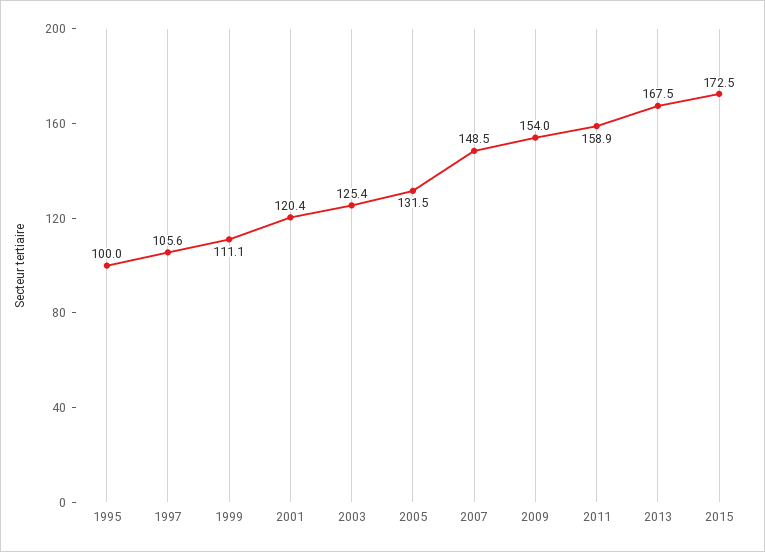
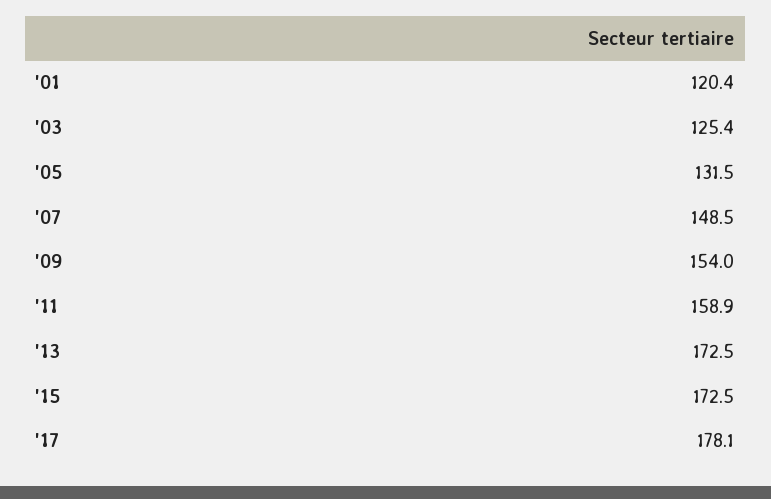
1995: 100 -> none
1997: 105.6 -> none
1999: 111.1 -> none
2013: 167.5 -> 172.5
'17: none -> 178.1

